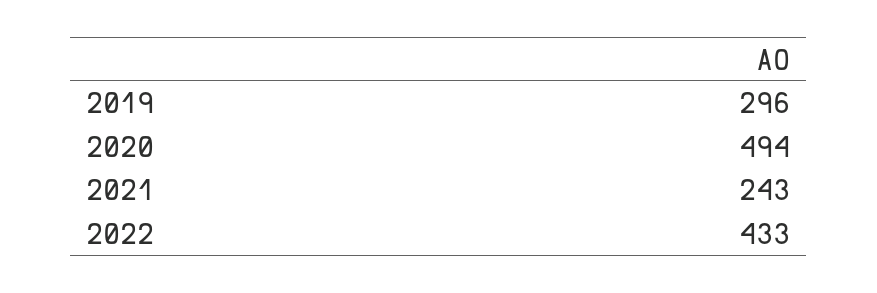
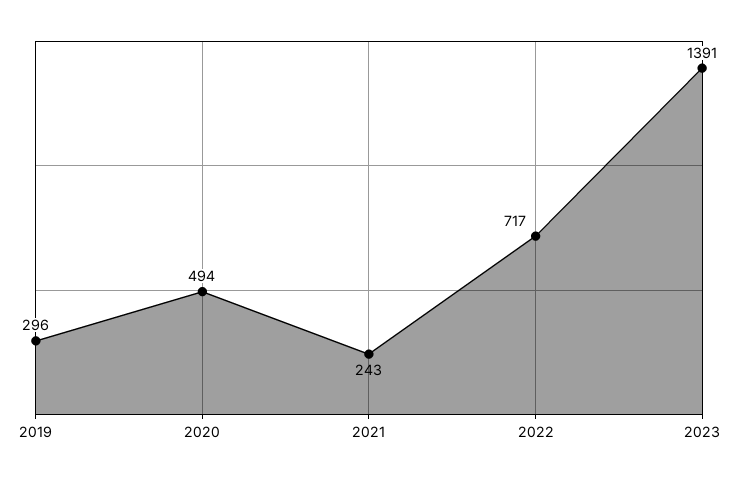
2022: 433 -> 717
2023: none -> 1391

